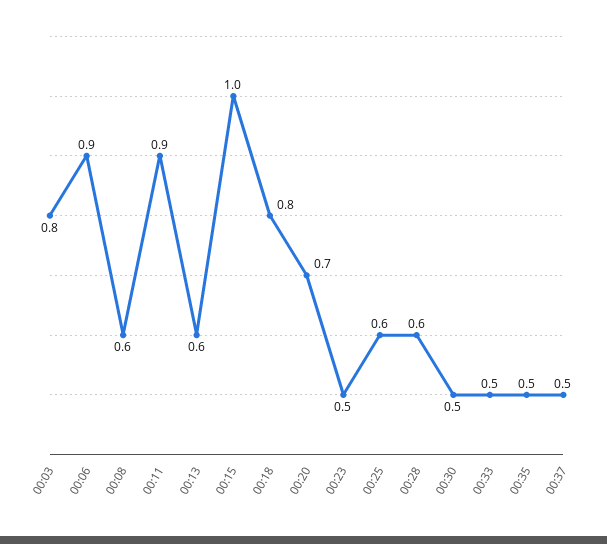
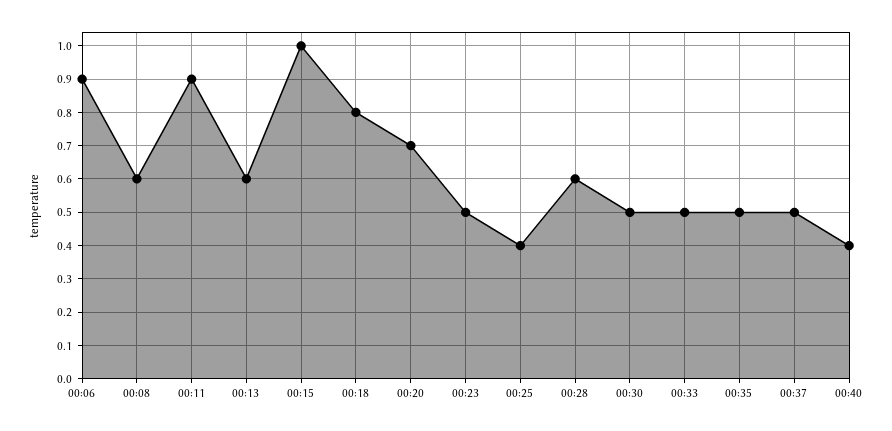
00:03: 0.8 -> none
00:25: 0.6 -> 0.4
00:40: none -> 0.4

